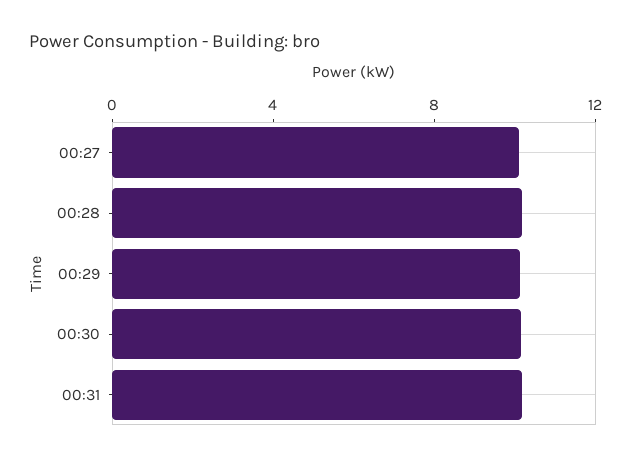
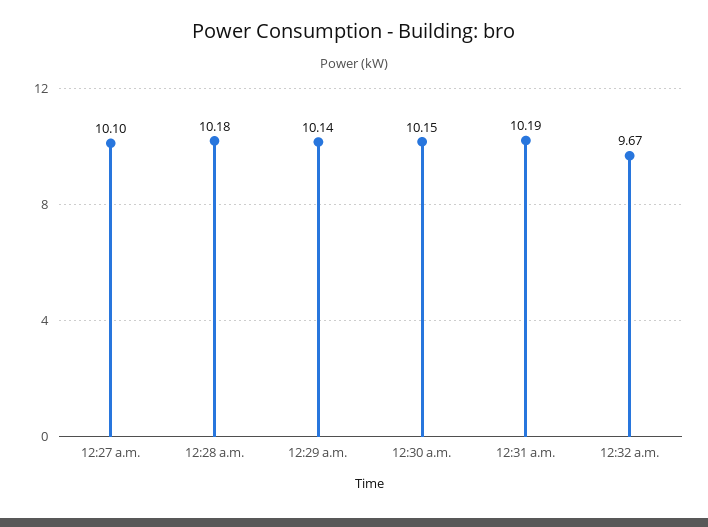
12:32 a.m.: none -> 9.67

